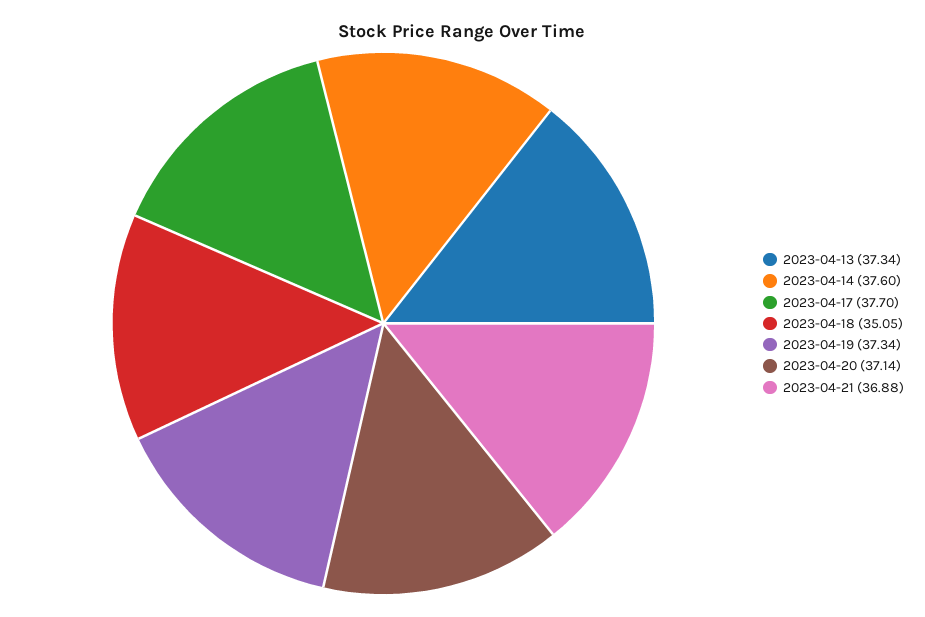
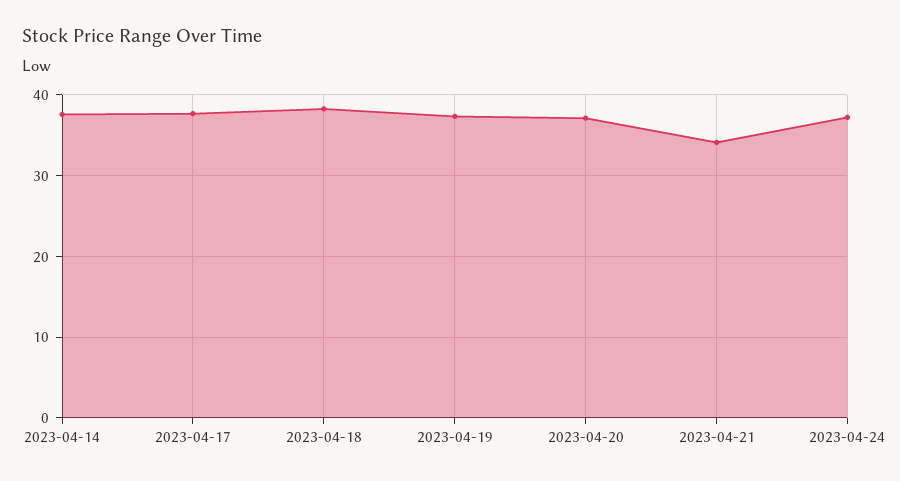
2023-04-13: 37.34 -> none
2023-04-18: 35.05 -> 38
2023-04-21: 36.88 -> 34
2023-04-24: none -> 37

